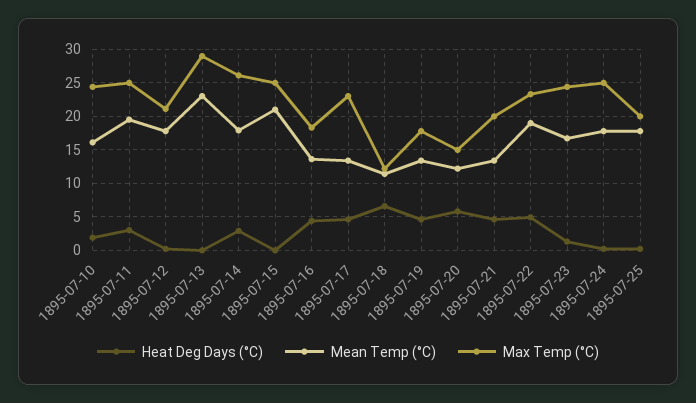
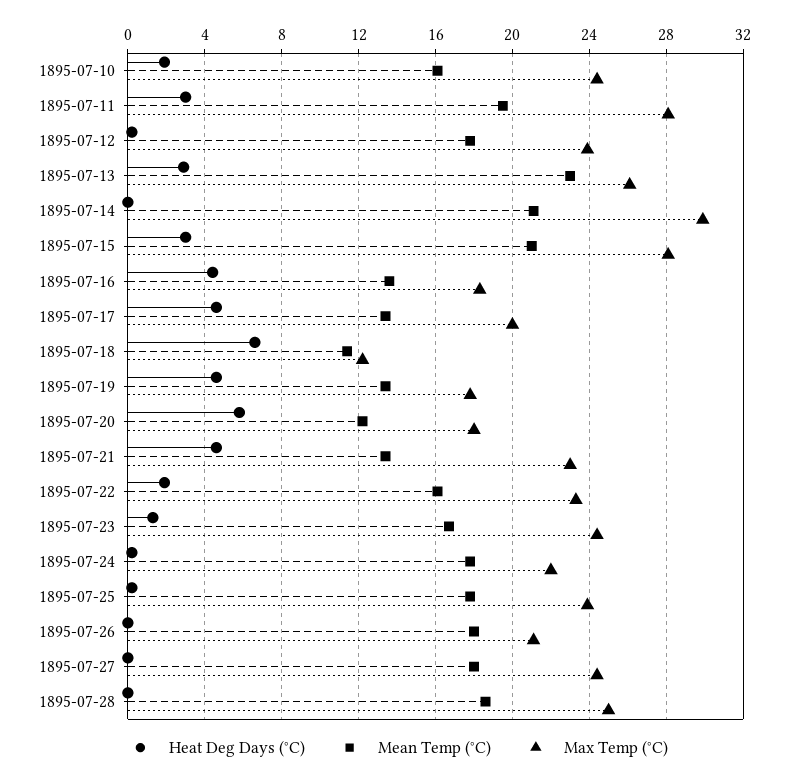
Max Temp (°C), 1895-07-11: 25 -> 28
Max Temp (°C), 1895-07-12: 21 -> 24
Heat Deg Days (°C), 1895-07-13: 0 -> 3
Max Temp (°C), 1895-07-13: 29 -> 26
Heat Deg Days (°C), 1895-07-14: 3 -> 0
Mean Temp (°C), 1895-07-14: 18 -> 21
Max Temp (°C), 1895-07-14: 26 -> 30
Heat Deg Days (°C), 1895-07-15: 0 -> 3
Max Temp (°C), 1895-07-15: 25 -> 28
Max Temp (°C), 1895-07-17: 23 -> 20
Max Temp (°C), 1895-07-20: 15 -> 18
Max Temp (°C), 1895-07-21: 20 -> 23
Heat Deg Days (°C), 1895-07-22: 5 -> 2
Mean Temp (°C), 1895-07-22: 19 -> 16
Max Temp (°C), 1895-07-24: 25 -> 22
Max Temp (°C), 1895-07-25: 20 -> 24
Heat Deg Days (°C), 1895-07-26: none -> 0
Mean Temp (°C), 1895-07-26: none -> 18
Max Temp (°C), 1895-07-26: none -> 21
Heat Deg Days (°C), 1895-07-27: none -> 0
Mean Temp (°C), 1895-07-27: none -> 18
Max Temp (°C), 1895-07-27: none -> 24.5
Heat Deg Days (°C), 1895-07-28: none -> 0
Mean Temp (°C), 1895-07-28: none -> 18.5
Max Temp (°C), 1895-07-28: none -> 25

